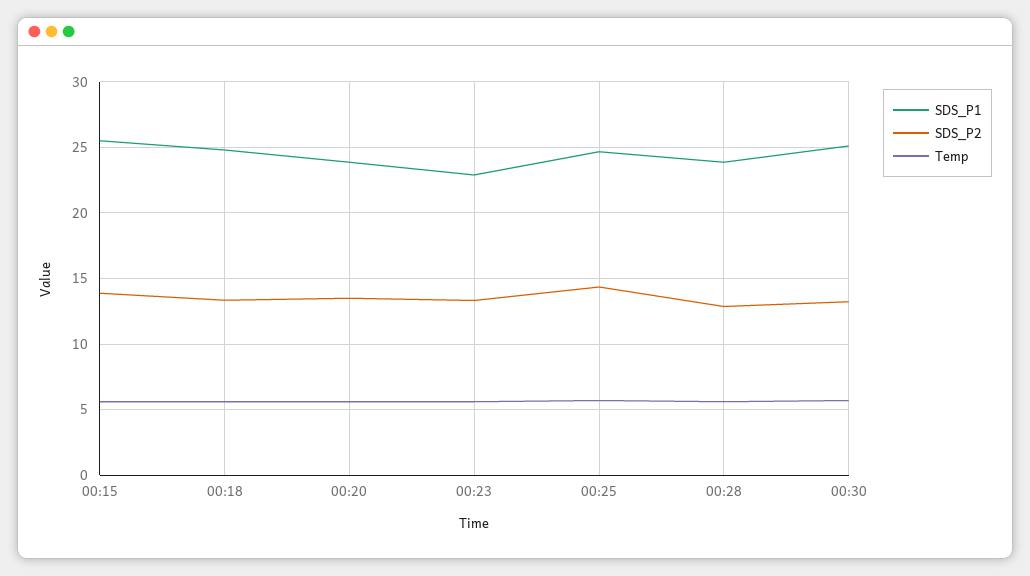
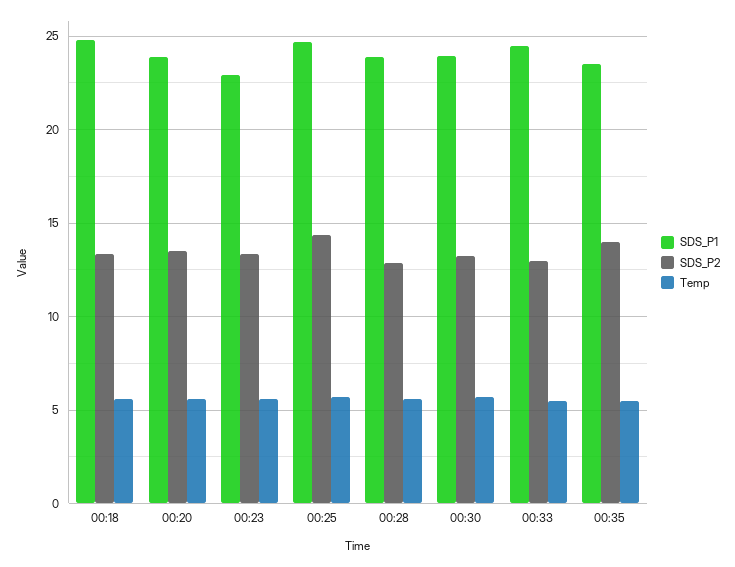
SDS_P1, 00:15: 25.5 -> none
SDS_P2, 00:15: 14 -> none
Temp, 00:15: 5.5 -> none
SDS_P1, 00:30: 25 -> 24
SDS_P1, 00:33: none -> 24.5
SDS_P2, 00:33: none -> 13
Temp, 00:33: none -> 5.5
SDS_P1, 00:35: none -> 23.5
SDS_P2, 00:35: none -> 14
Temp, 00:35: none -> 5.5

